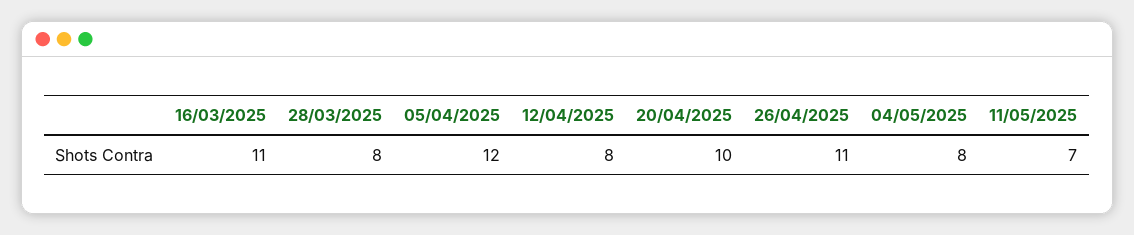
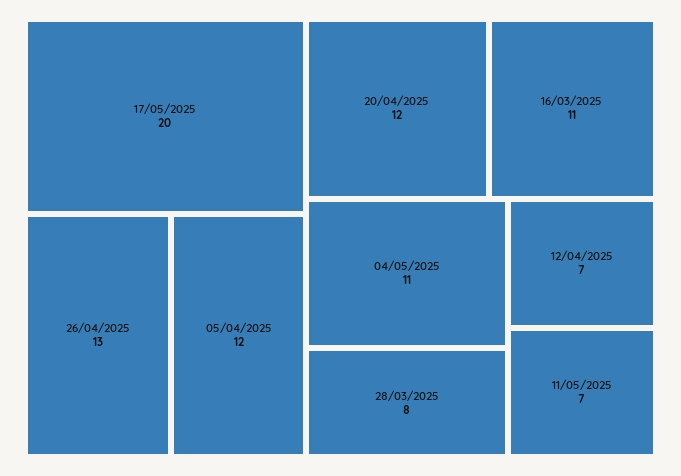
12/04/2025: 8 -> 7
20/04/2025: 10 -> 12
26/04/2025: 11 -> 13
04/05/2025: 8 -> 11
17/05/2025: none -> 20

